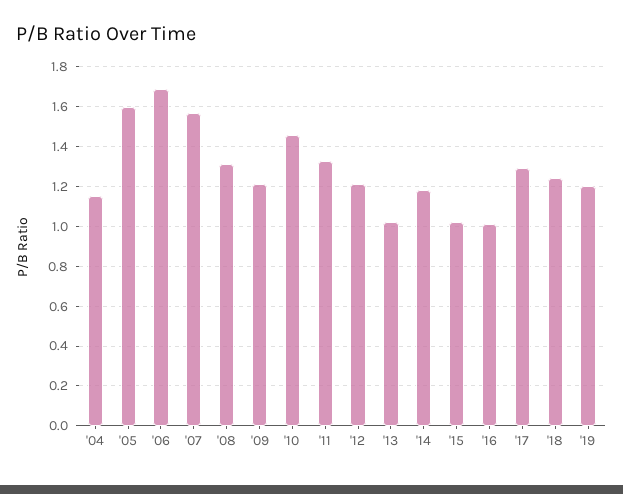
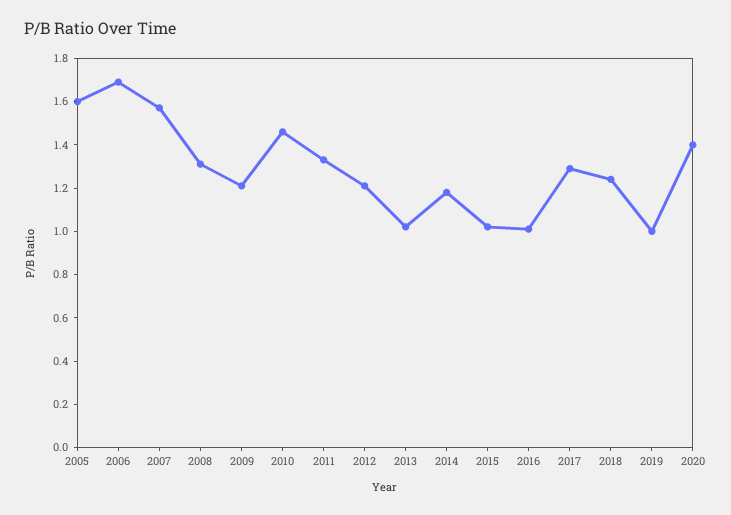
'04: 1.15 -> none
'19: 1.2 -> 1
2020: none -> 1.4

